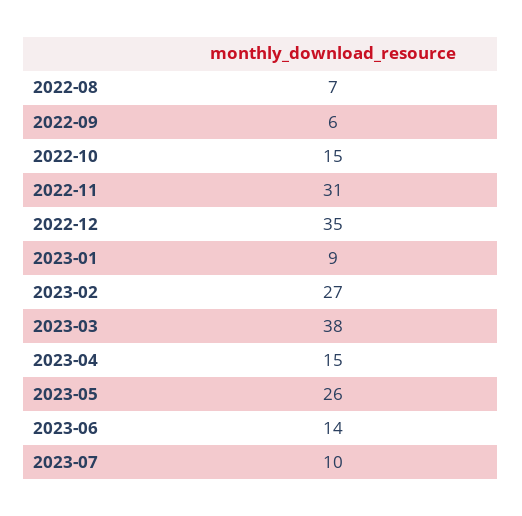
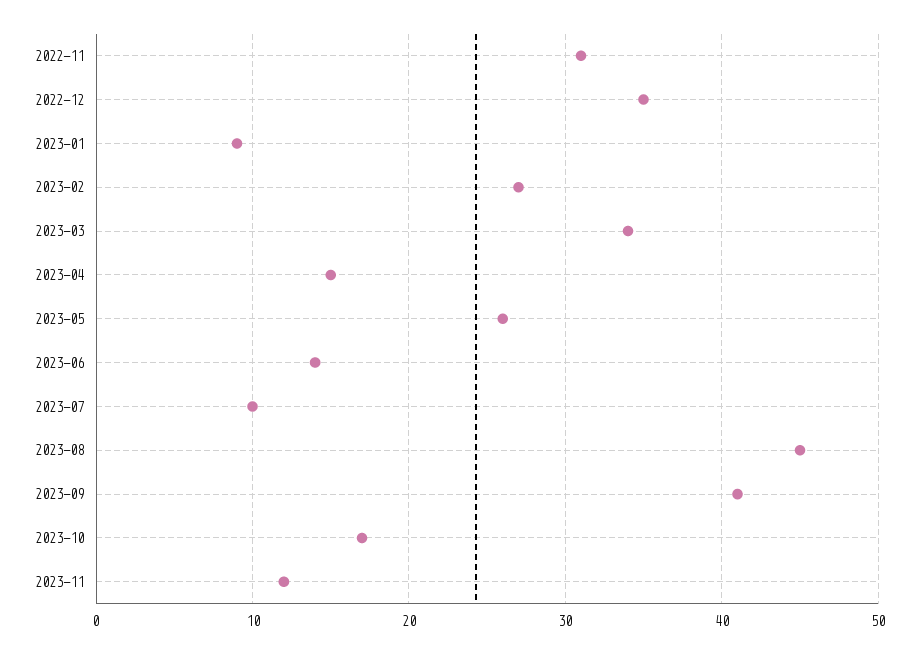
2022-08: 7 -> none
2022-09: 6 -> none
2022-10: 15 -> none
2023-03: 38 -> 34
2023-08: none -> 45
2023-09: none -> 41
2023-10: none -> 17
2023-11: none -> 12

